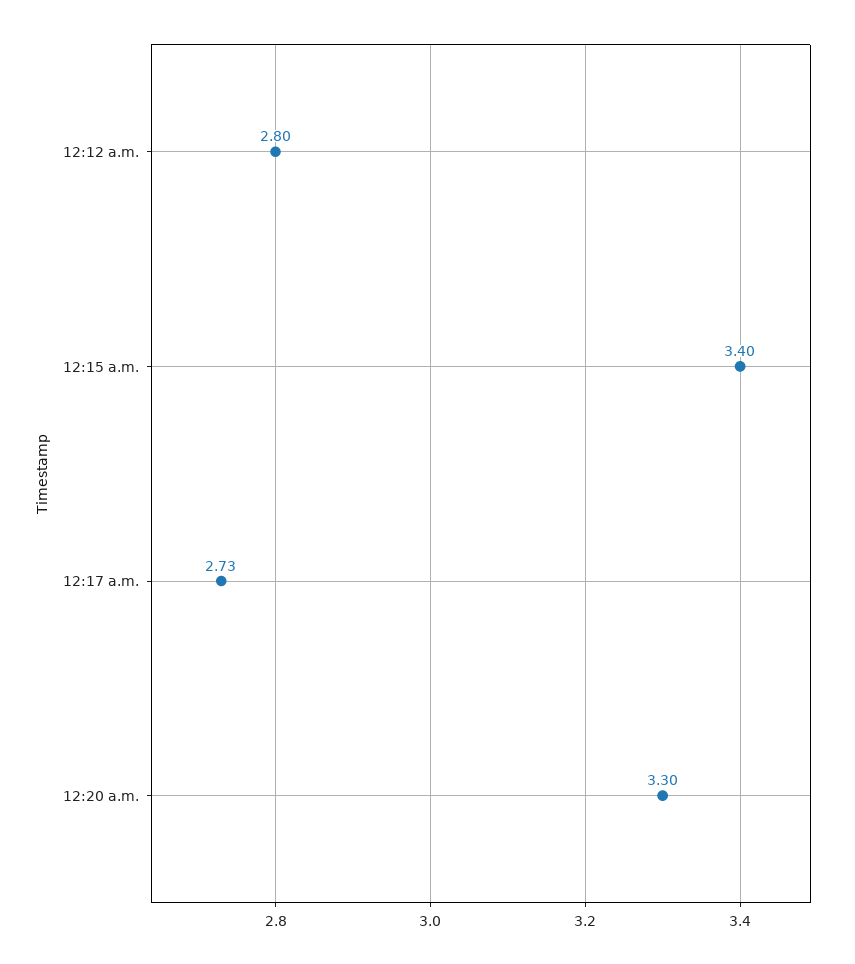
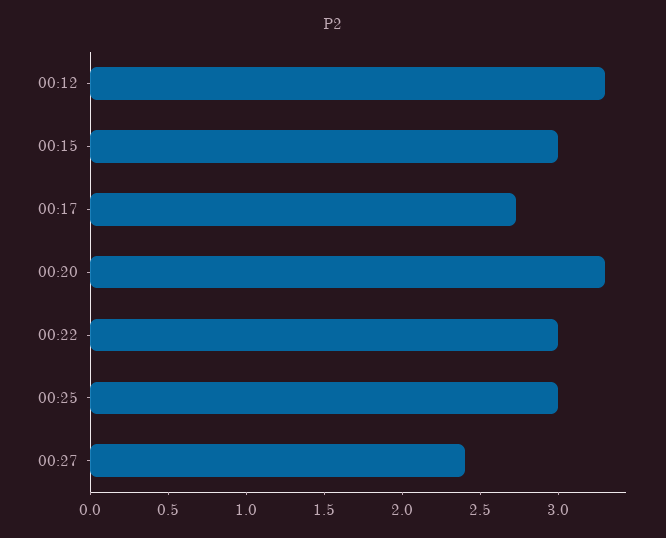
12:12 a.m.: 2.8 -> 3.3
12:15 a.m.: 3.4 -> 3
00:22: none -> 3
00:25: none -> 3
00:27: none -> 2.4

